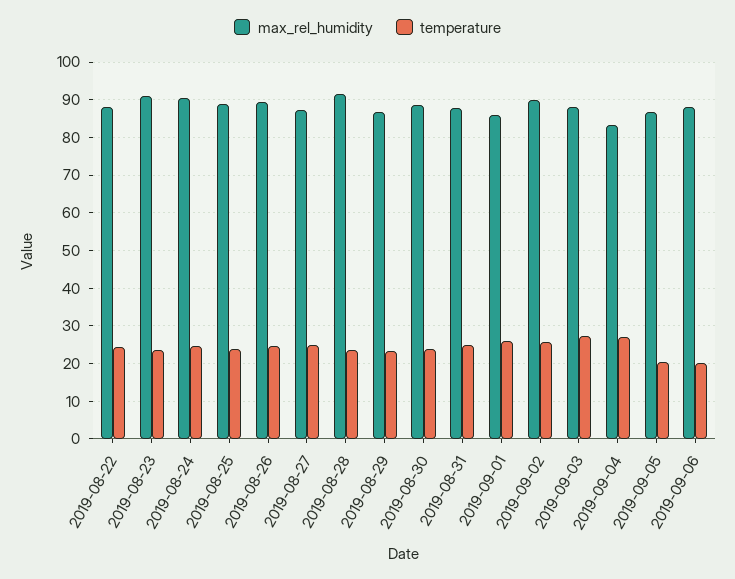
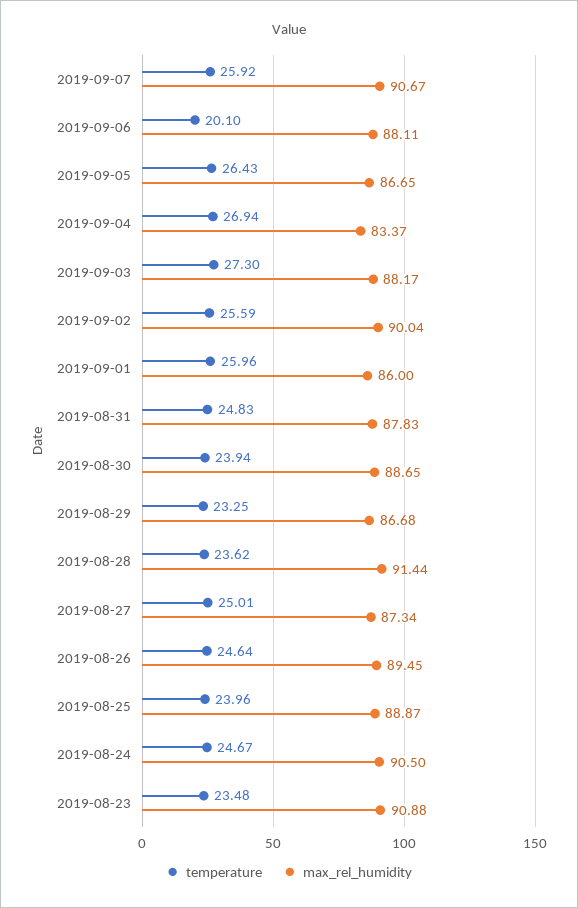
max_rel_humidity, 2019-08-22: 88 -> none
temperature, 2019-08-22: 24 -> none
temperature, 2019-09-05: 20 -> 26.43
temperature, 2019-09-07: none -> 25.92
max_rel_humidity, 2019-09-07: none -> 90.67

